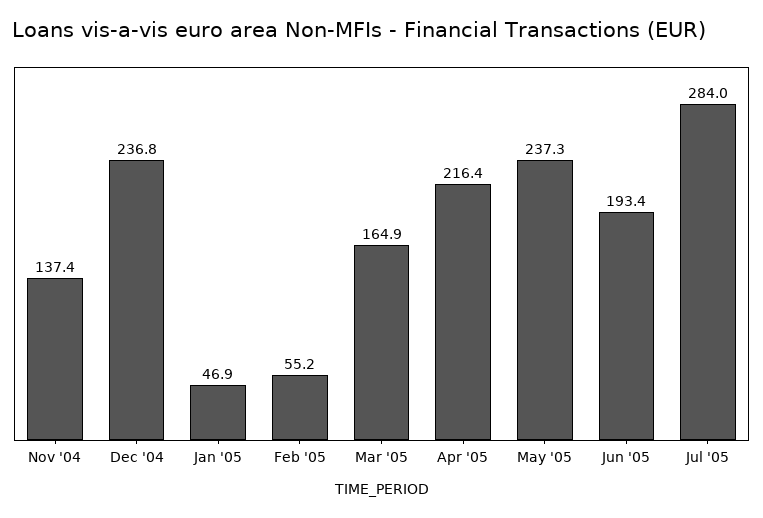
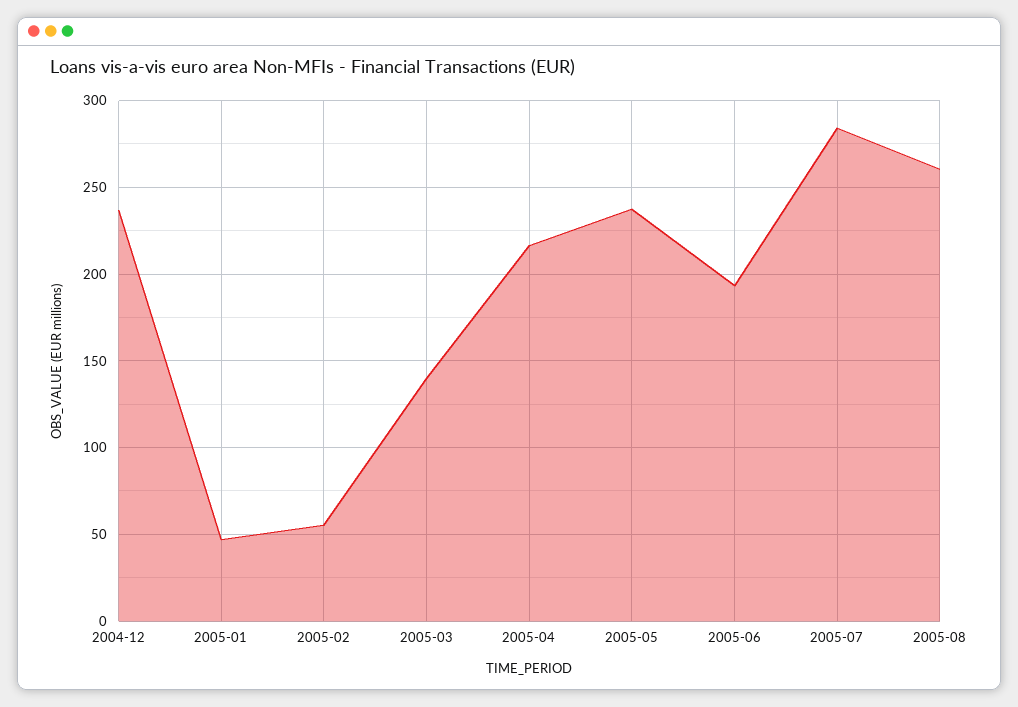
Nov '04: 137.4 -> none
Mar '05: 164.9 -> 140
2005-08: none -> 260

